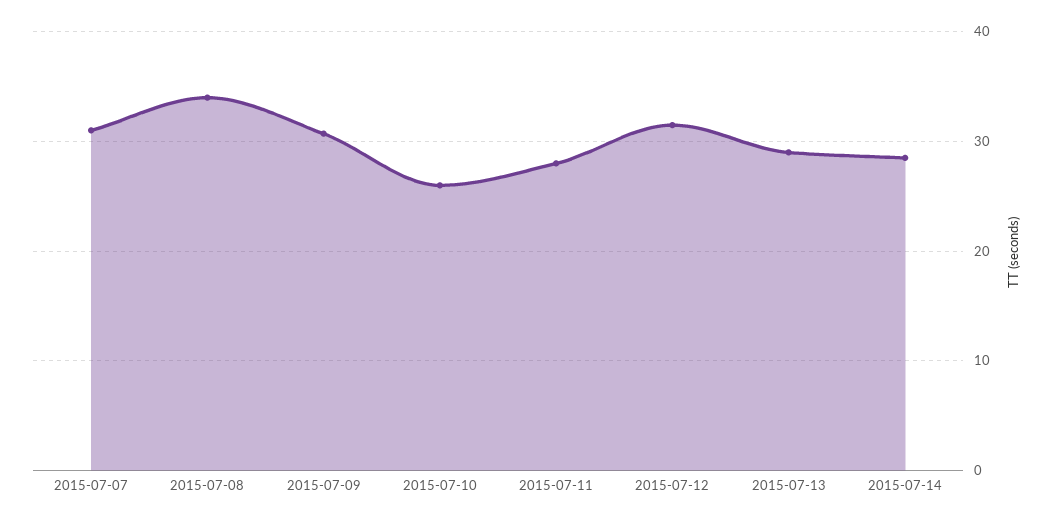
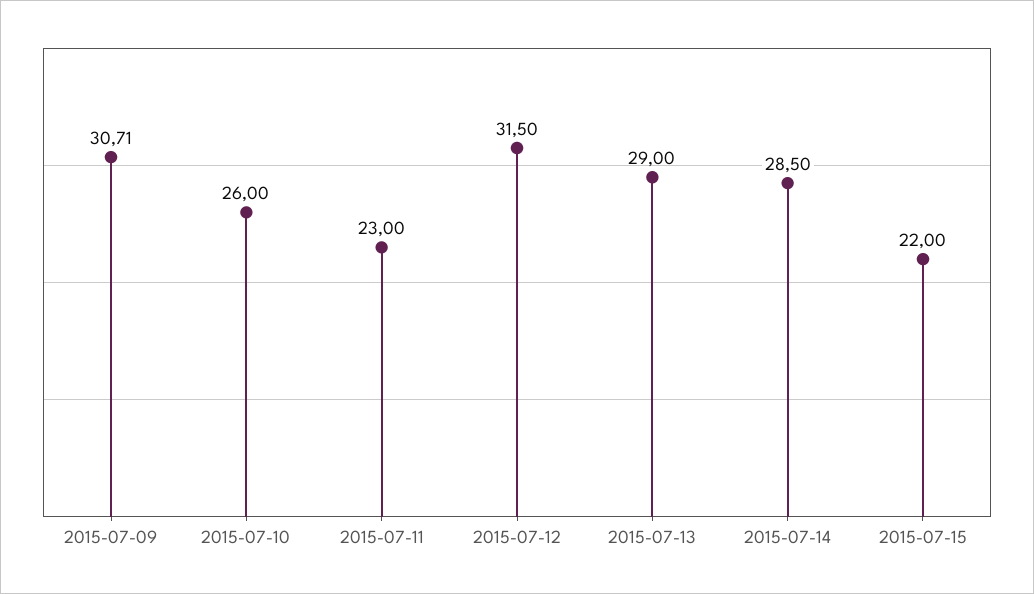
2015-07-07: 31 -> none
2015-07-08: 34 -> none
2015-07-11: 28 -> 23
2015-07-15: none -> 22

